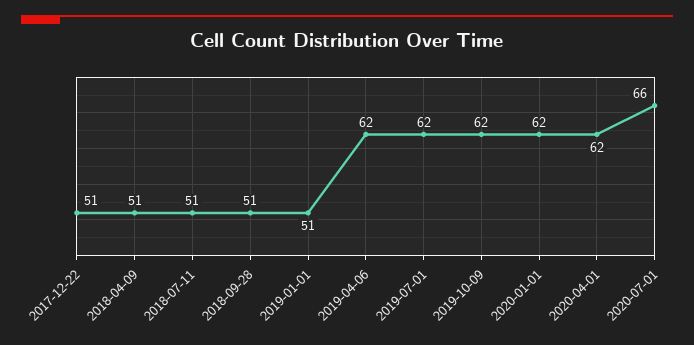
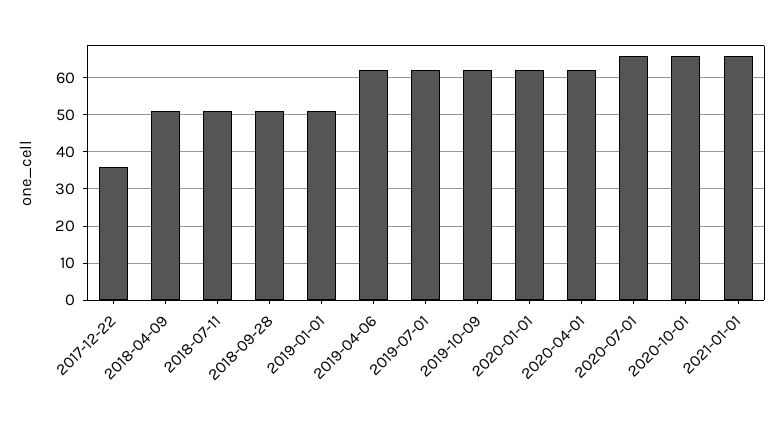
2017-12-22: 51 -> 35
2020-10-01: none -> 65
2021-01-01: none -> 65

